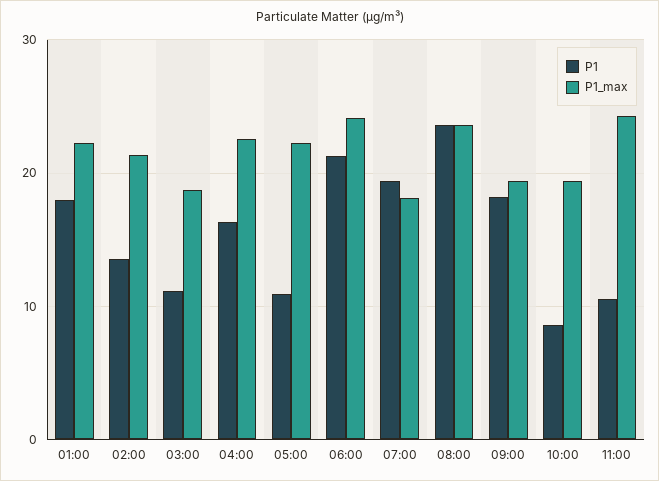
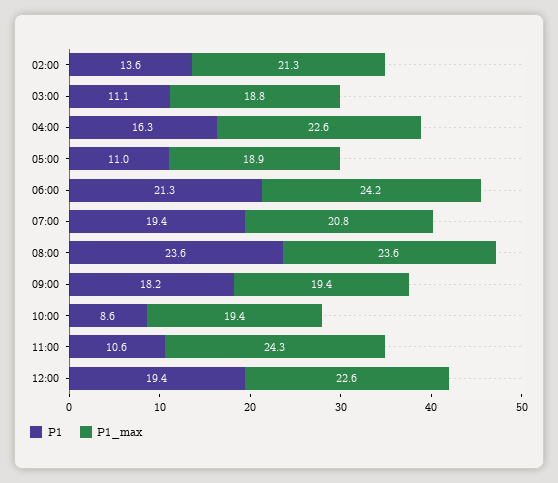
P1, 01:00: 18 -> none
P1_max, 01:00: 22 -> none
P1_max, 05:00: 22 -> 18.9
P1_max, 07:00: 18 -> 20.8
P1, 12:00: none -> 19.4
P1_max, 12:00: none -> 22.6

